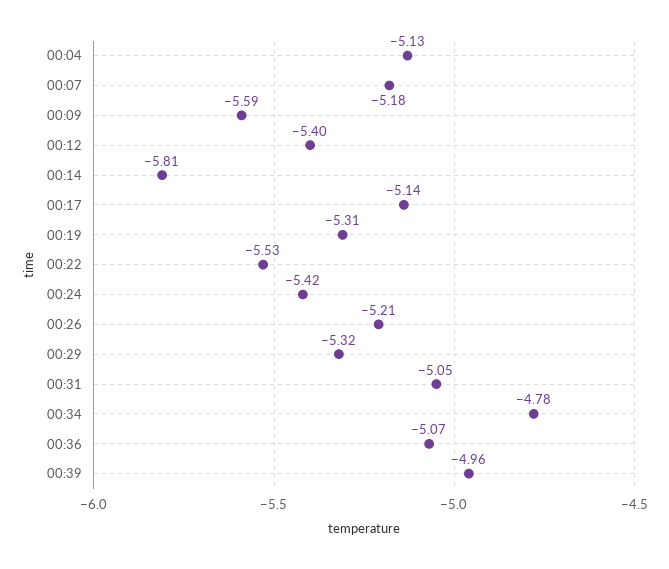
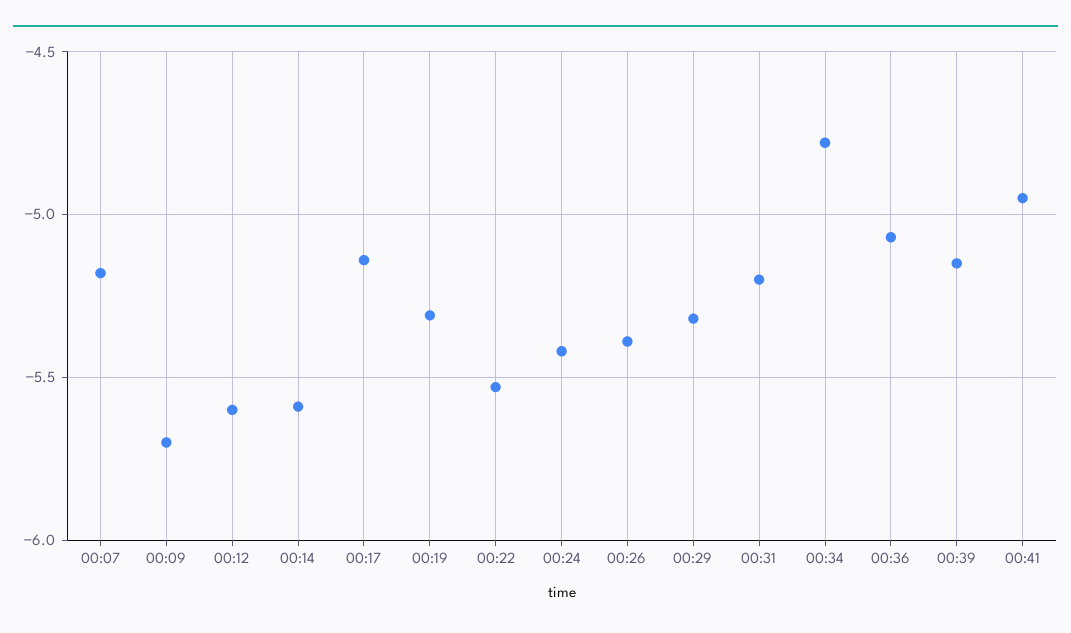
00:04: -5.13 -> none
00:09: -5.59 -> -5.7
00:12: -5.4 -> -5.6
00:14: -5.81 -> -5.6
00:26: -5.21 -> -5.4
00:31: -5.05 -> -5.2
00:39: -4.96 -> -5.15
00:41: none -> -4.95

